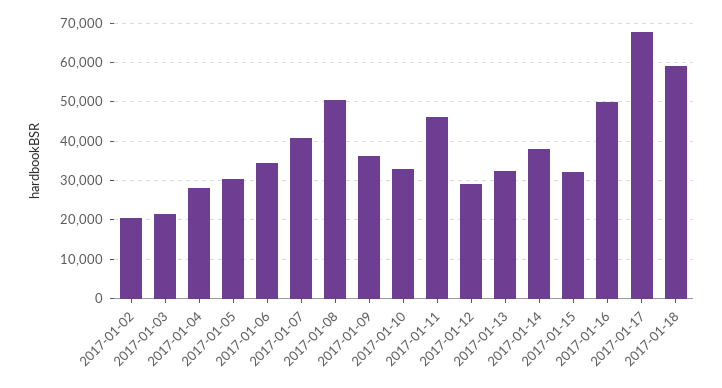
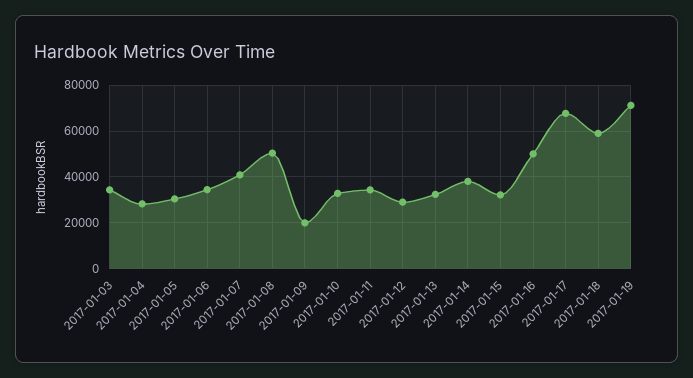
2017-01-02: 20000 -> none
2017-01-03: 22000 -> 35000
2017-01-09: 36000 -> 20000
2017-01-11: 46000 -> 35000
2017-01-19: none -> 70000

